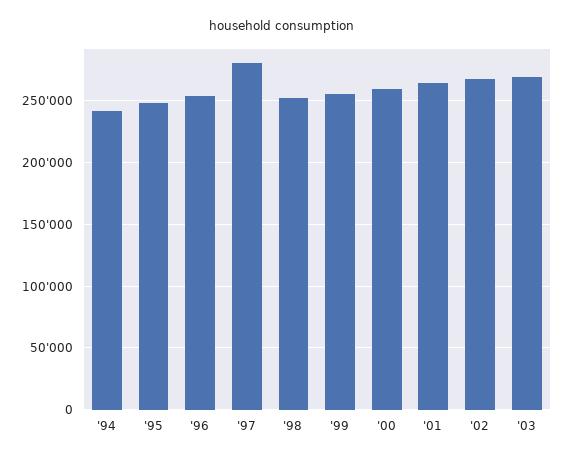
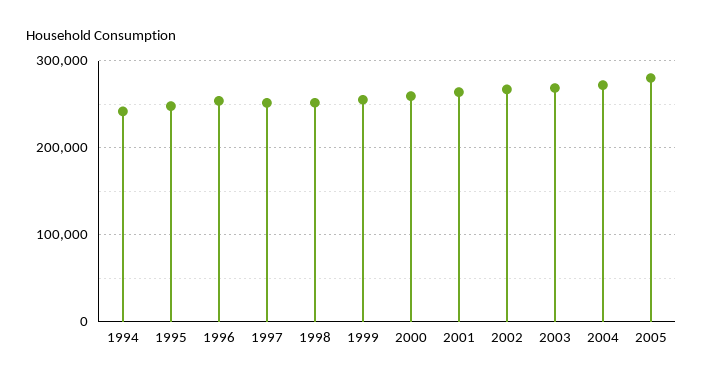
'97: 280000 -> 250000
2004: none -> 270000
2005: none -> 280000

